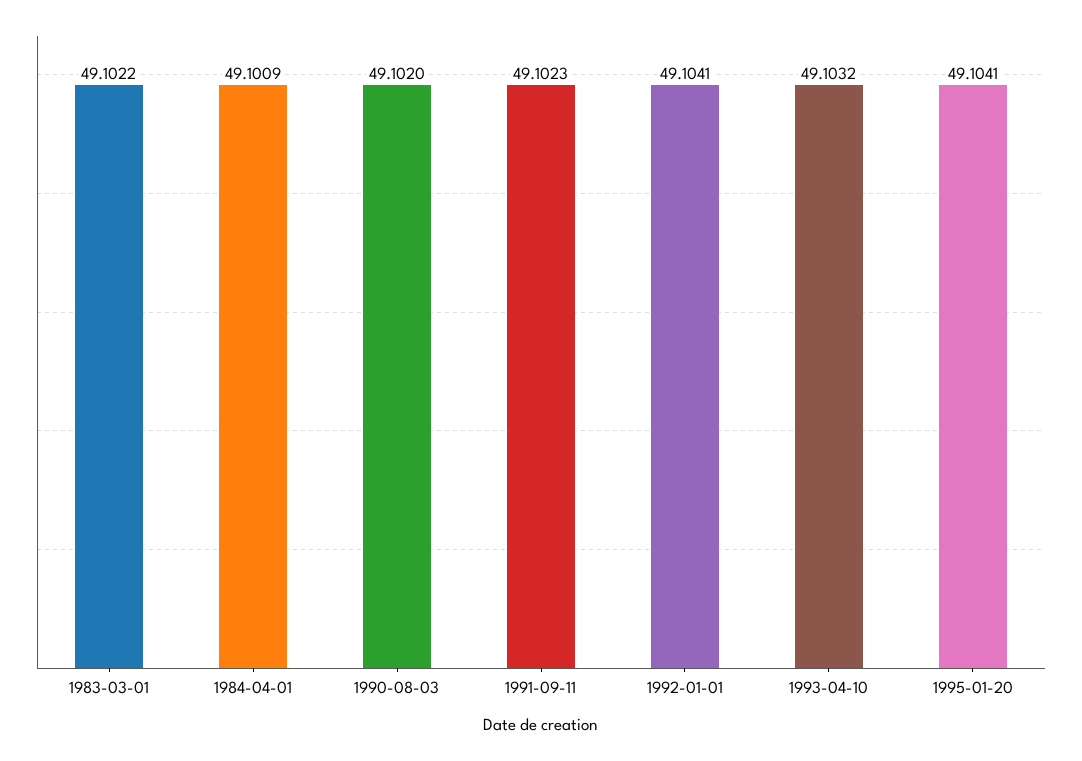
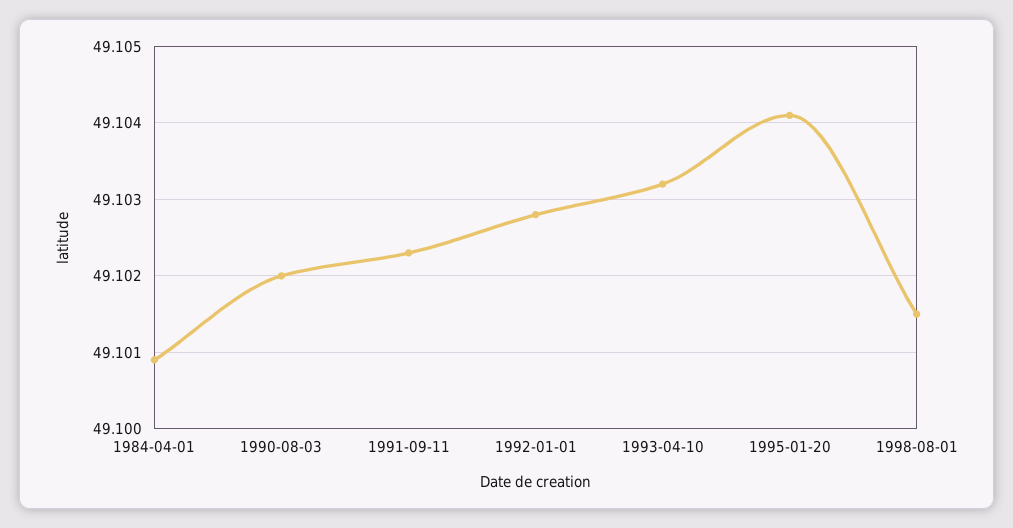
1983-03-01: 49.1022 -> none
1992-01-01: 49.1041 -> 49.1028
1998-08-01: none -> 49.1015

